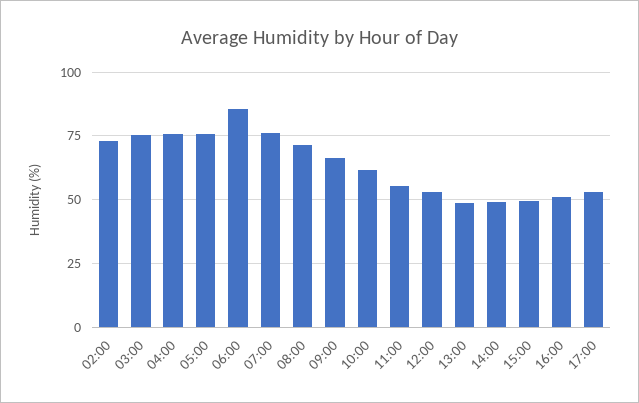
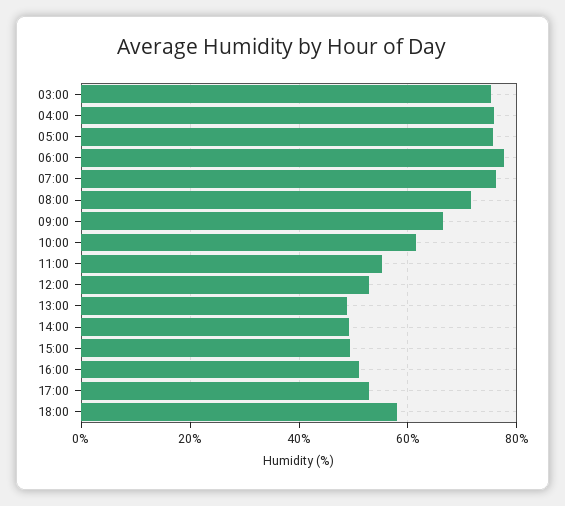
02:00: 72.5 -> none
06:00: 85 -> 78
18:00: none -> 58

